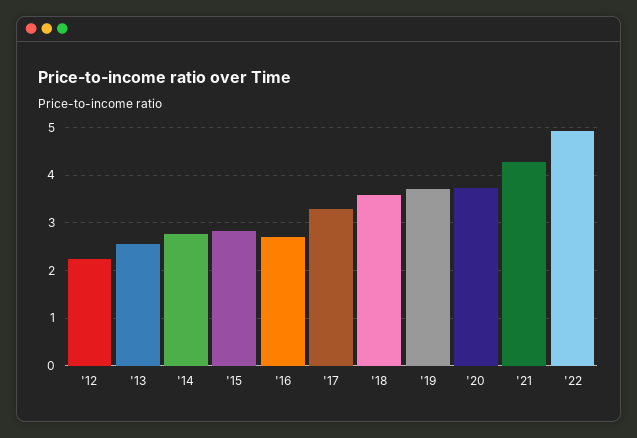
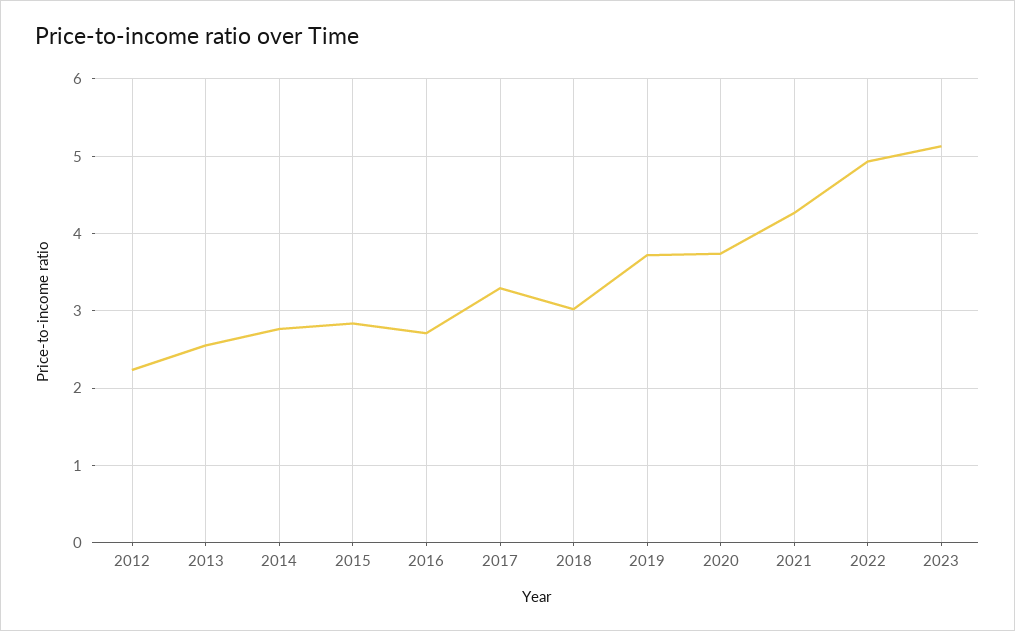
'18: 3.6 -> 3
2023: none -> 5.1

